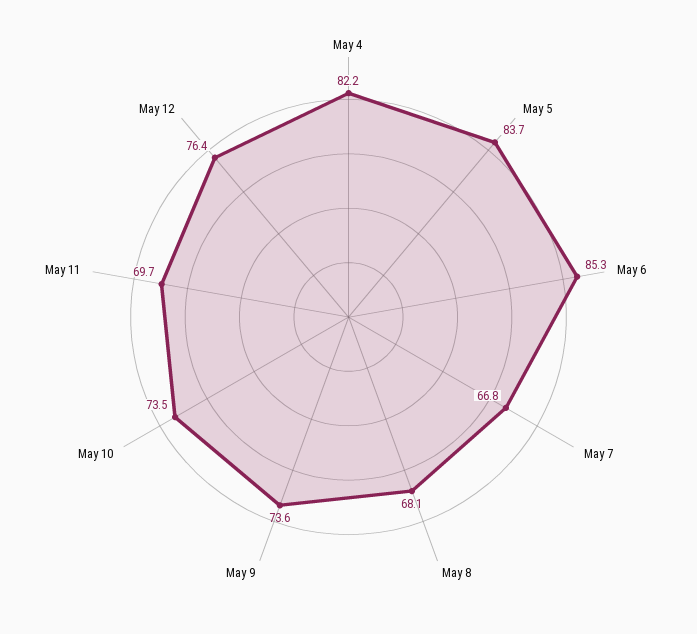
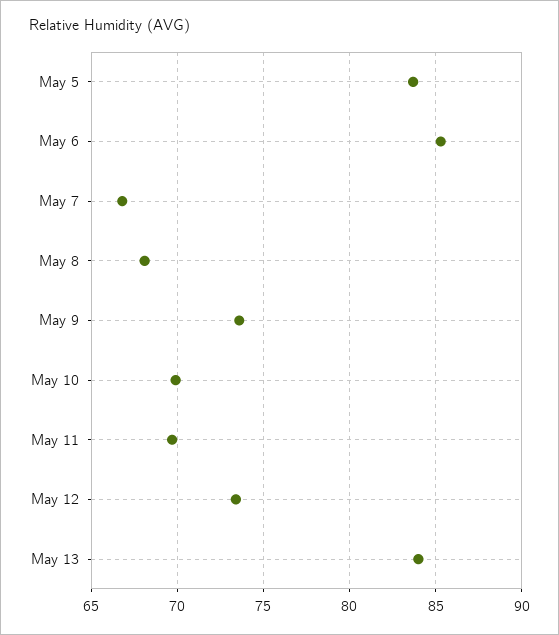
May 4: 82.2 -> none
May 10: 73.5 -> 70
May 12: 76.4 -> 73.5
May 13: none -> 84

